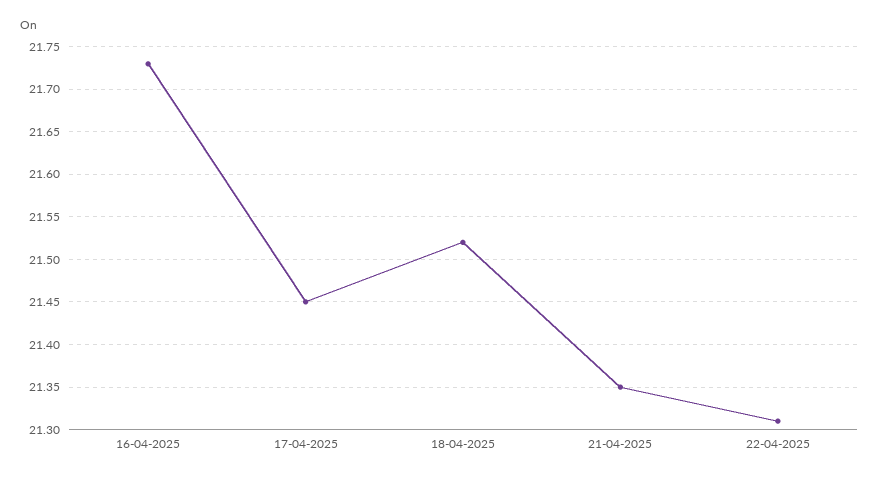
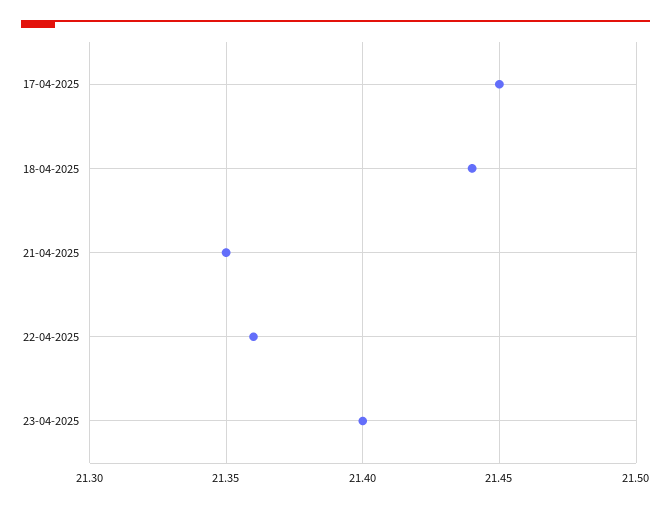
16-04-2025: 21.73 -> none
18-04-2025: 21.52 -> 21.44
22-04-2025: 21.31 -> 21.36
23-04-2025: none -> 21.4

